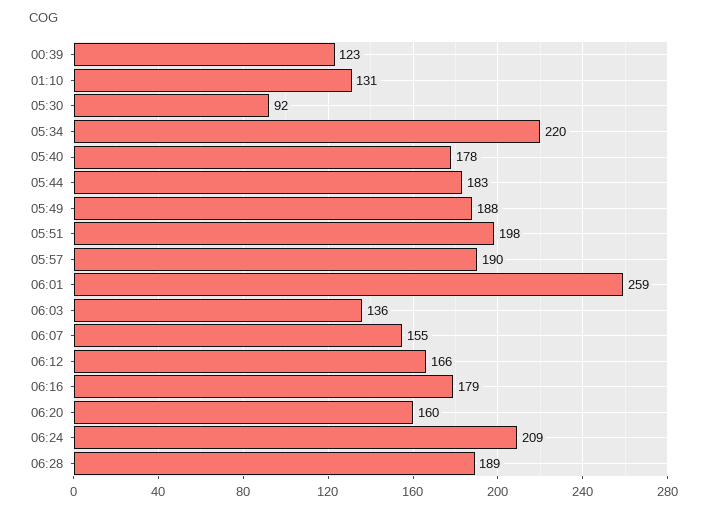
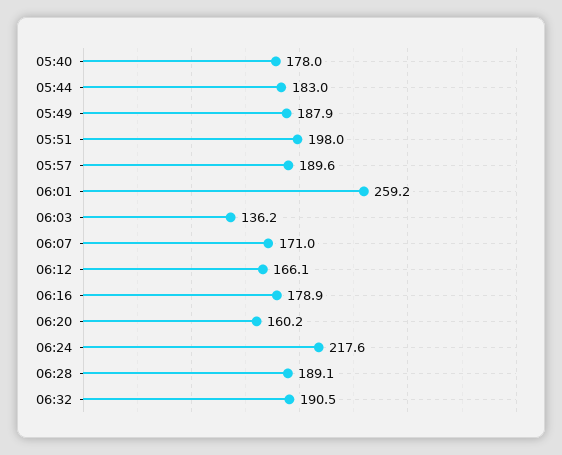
00:39: 123 -> none
01:10: 131 -> none
05:30: 92 -> none
05:34: 220 -> none
06:07: 155 -> 171
06:24: 209 -> 217.6
06:32: none -> 190.5

